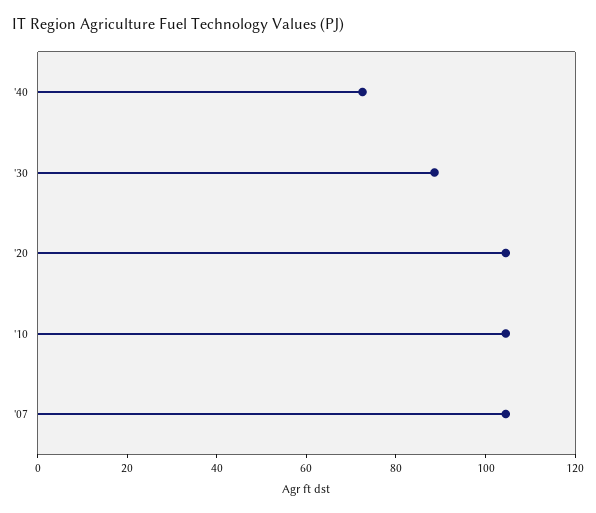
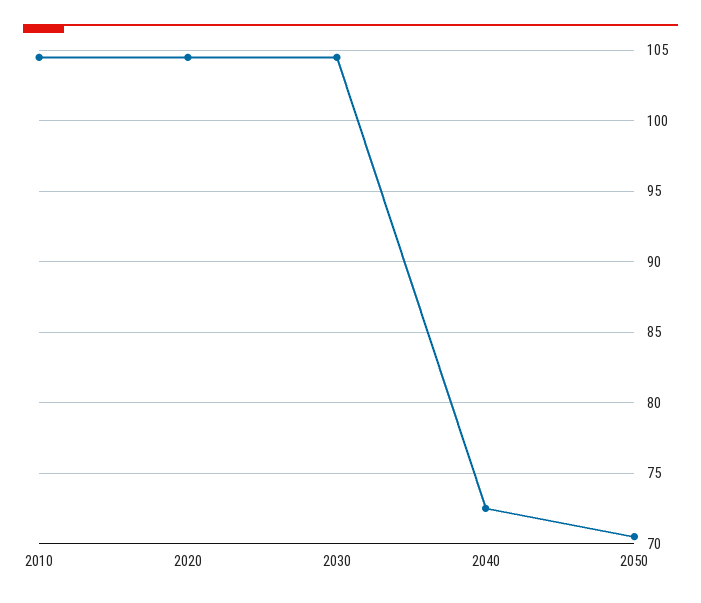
'30: 90 -> 104.5
'07: 105 -> none
2050: none -> 70.5

